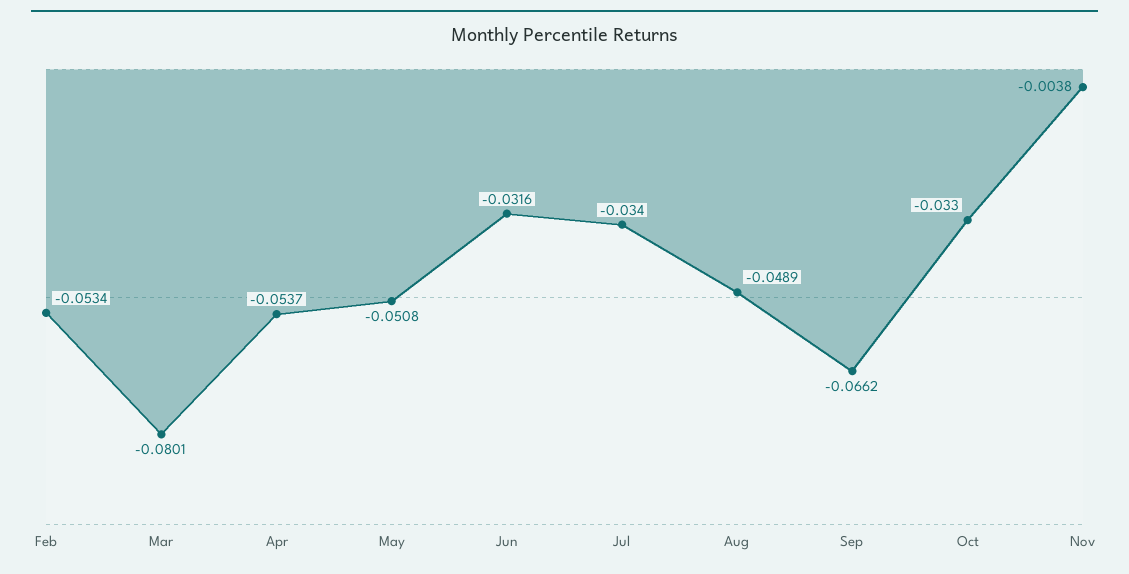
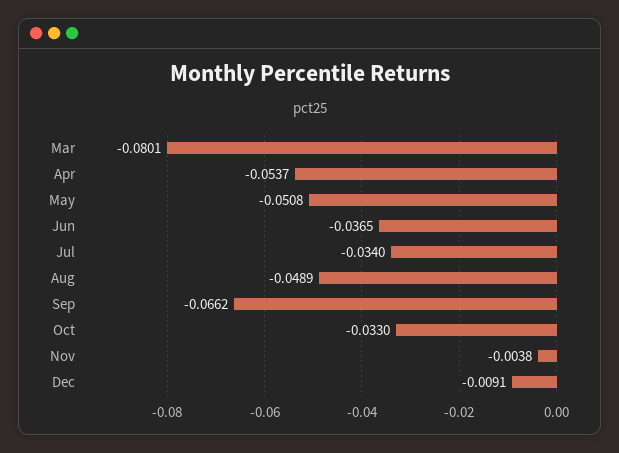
Feb: -0.0534 -> none
Jun: -0.0316 -> -0.0365
Dec: none -> -0.0091

